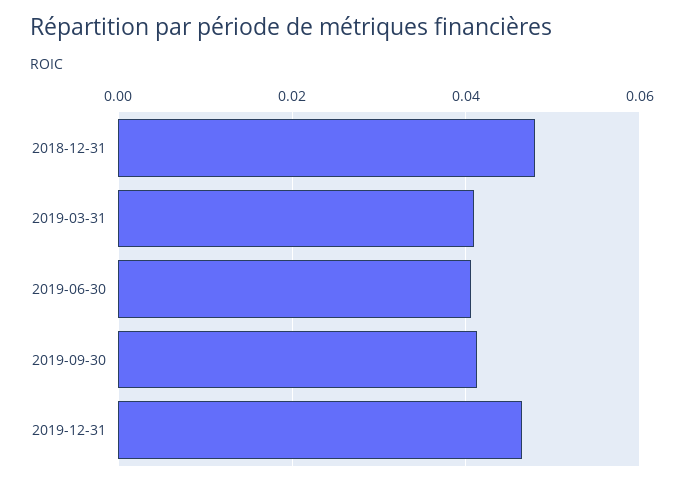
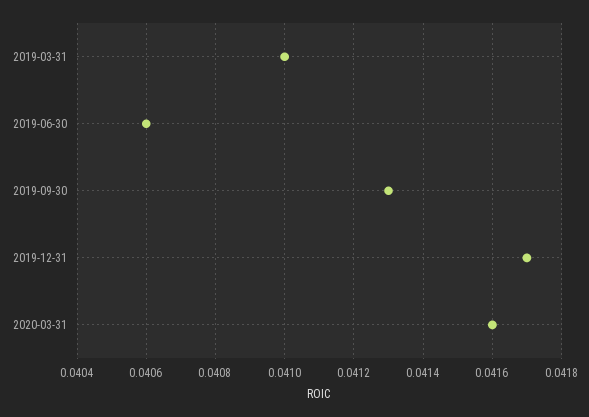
2018-12-31: 0.048 -> none
2019-12-31: 0.046 -> 0.0417
2020-03-31: none -> 0.0416

